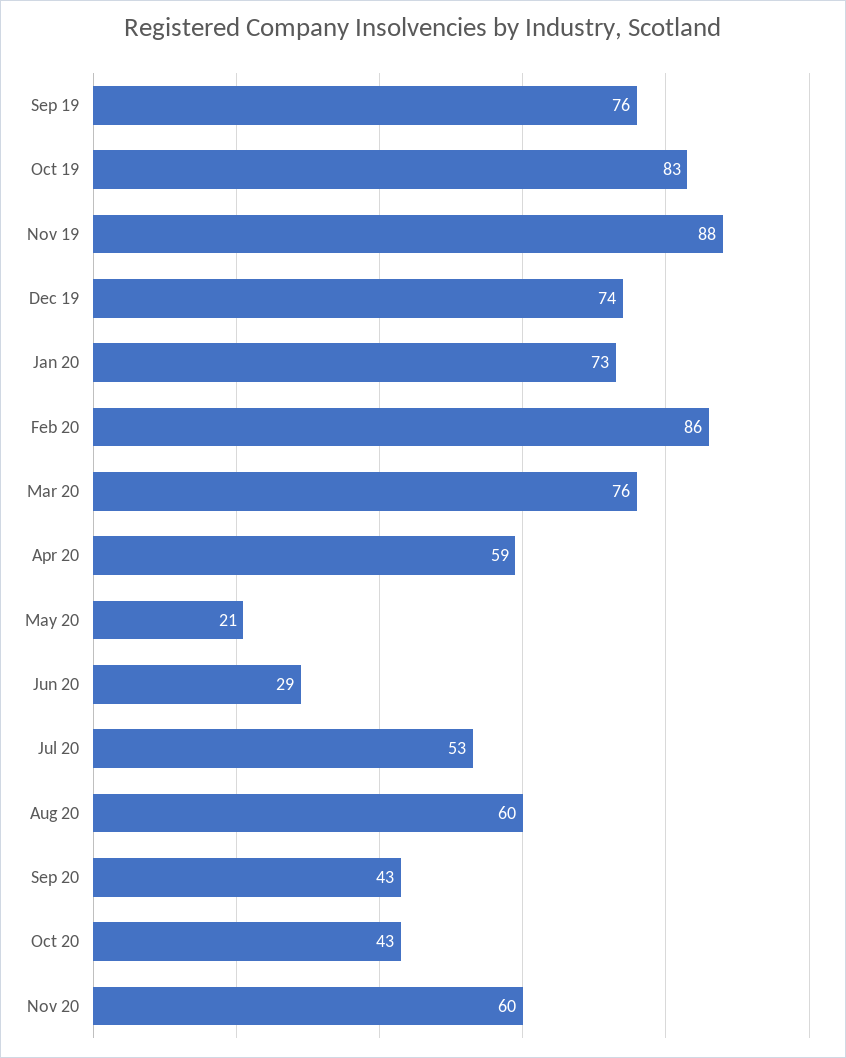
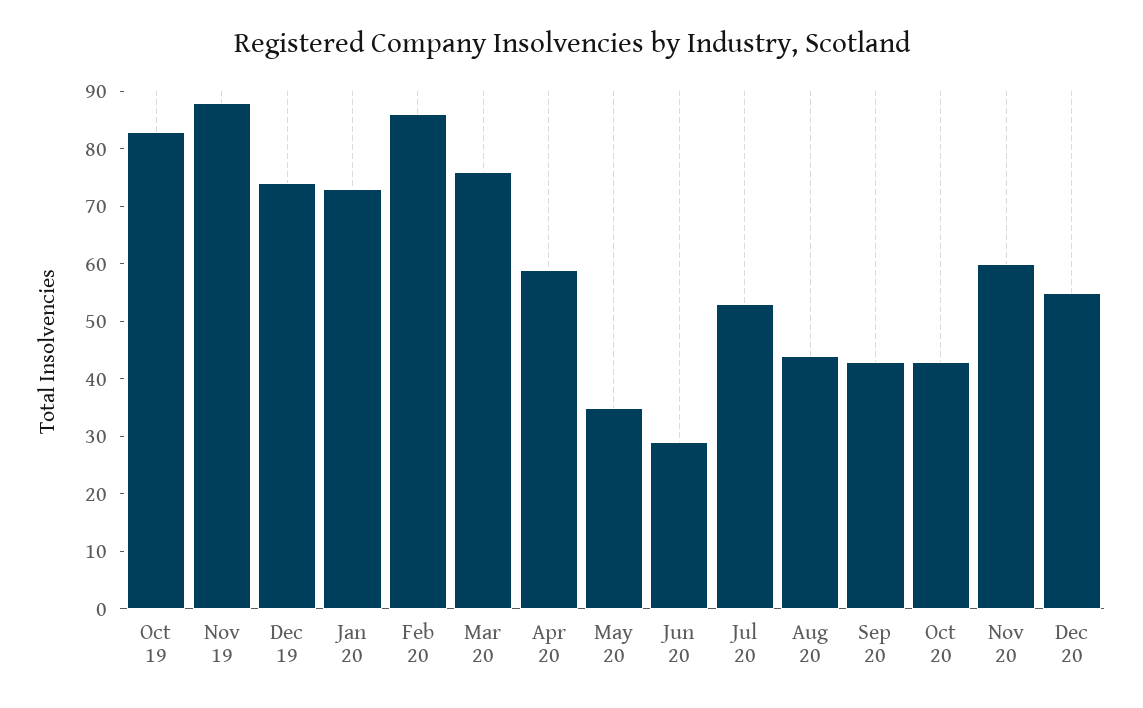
Sep 19: 76 -> none
May 20: 21 -> 35
Aug 20: 60 -> 45
Dec 20: none -> 55

